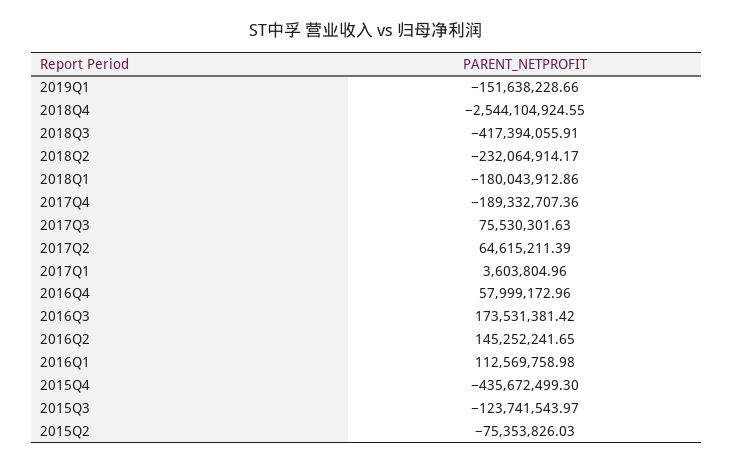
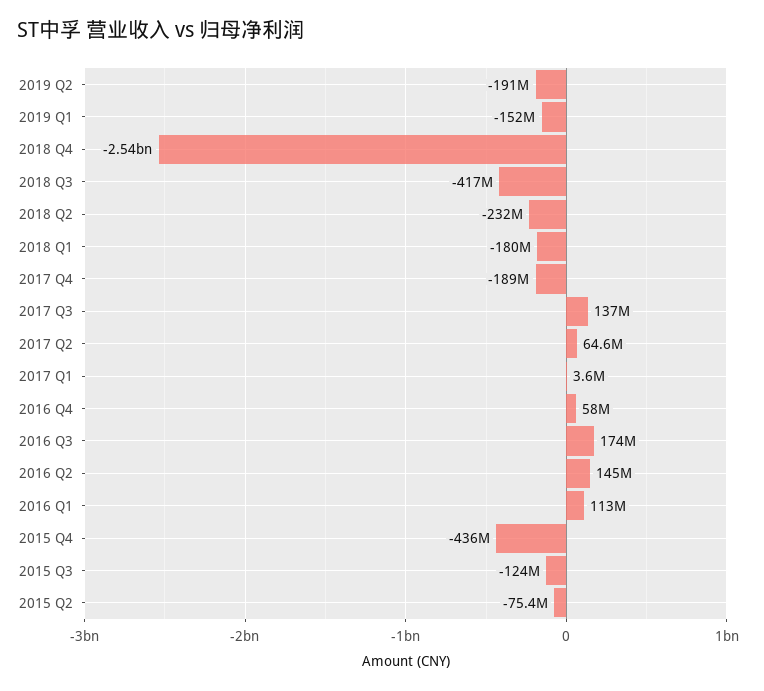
2017Q3: 75530301.63 -> 137000000
2019 Q2: none -> -191000000

